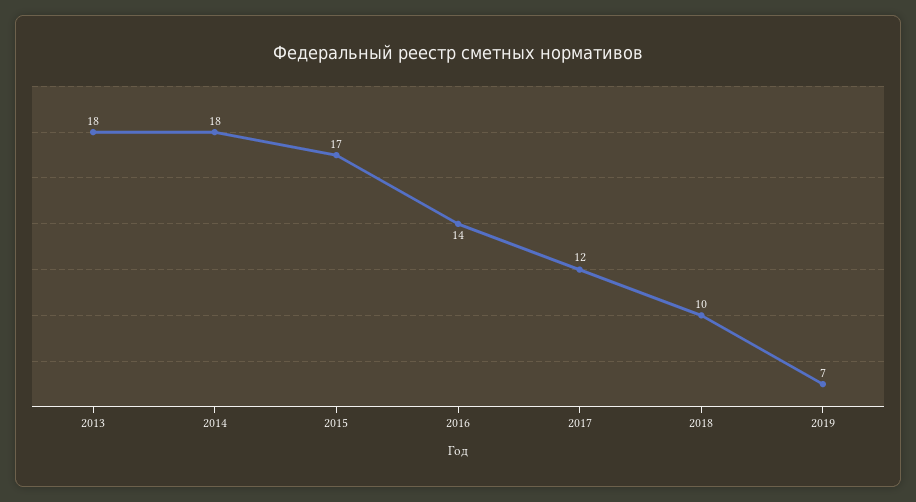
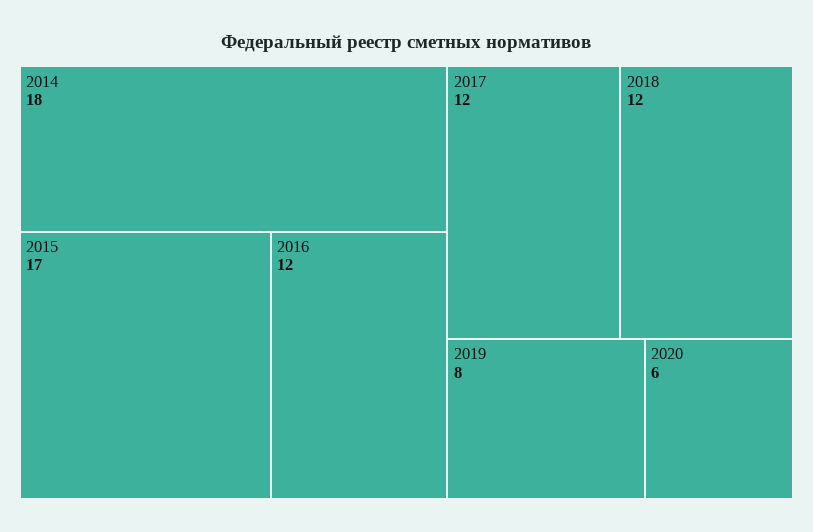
2013: 18 -> none
2016: 14 -> 12
2018: 10 -> 12
2019: 7 -> 8
2020: none -> 6

